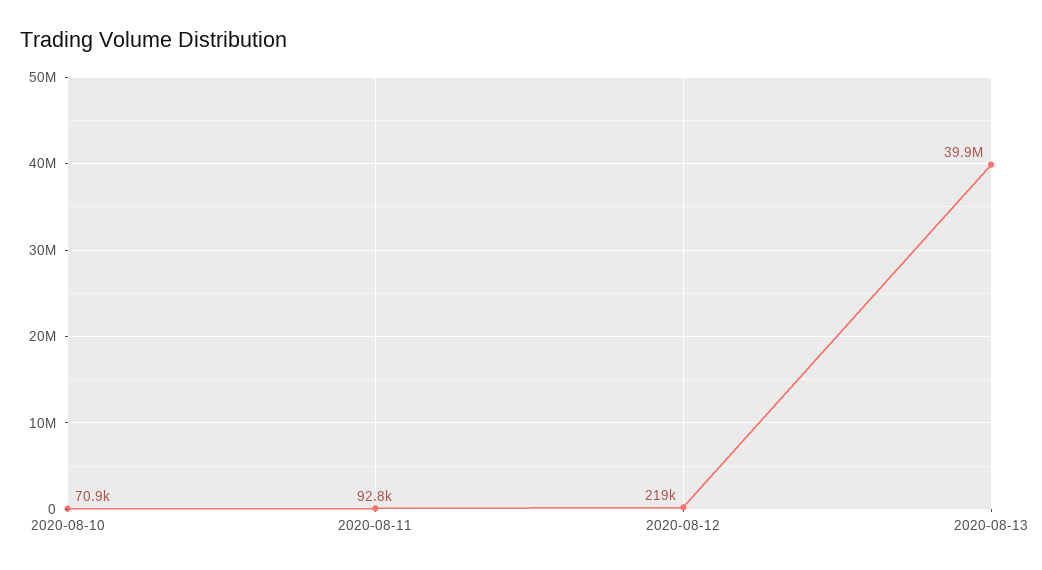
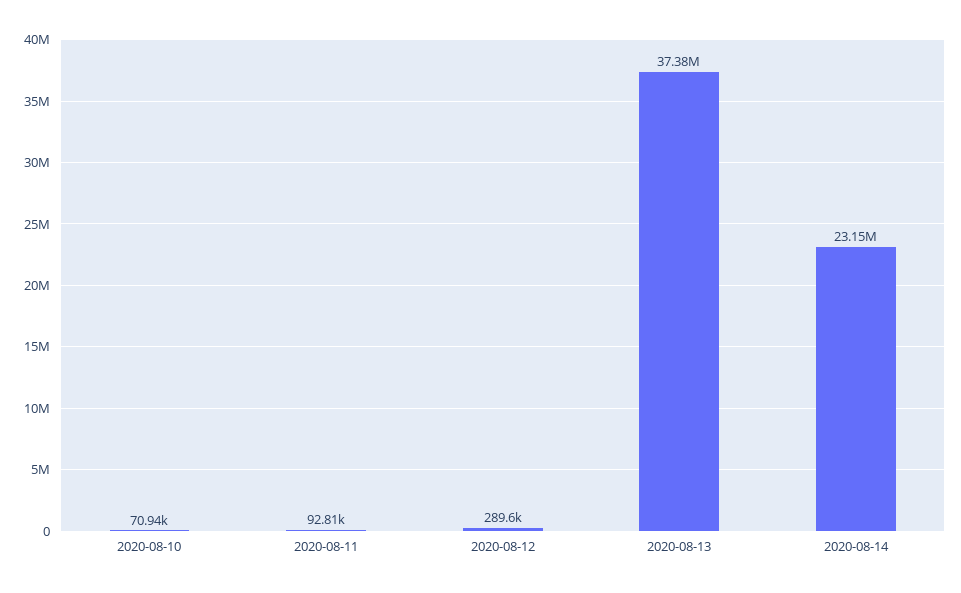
2020-08-12: 219000 -> 289600
2020-08-13: 39900000 -> 37380000
2020-08-14: none -> 23150000

